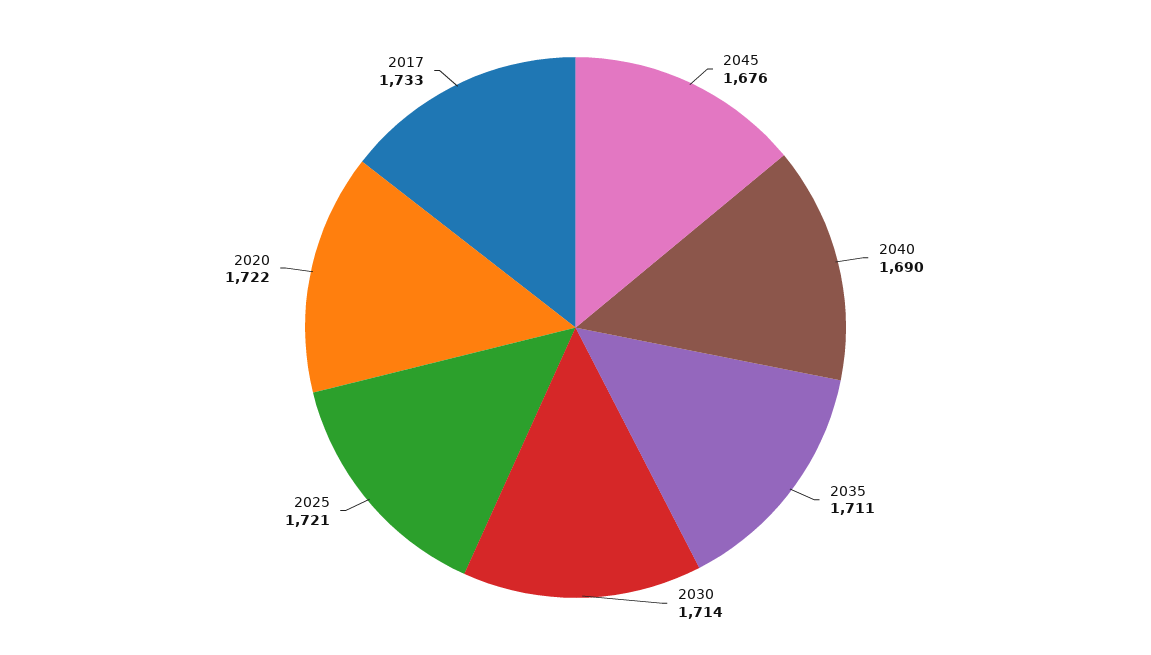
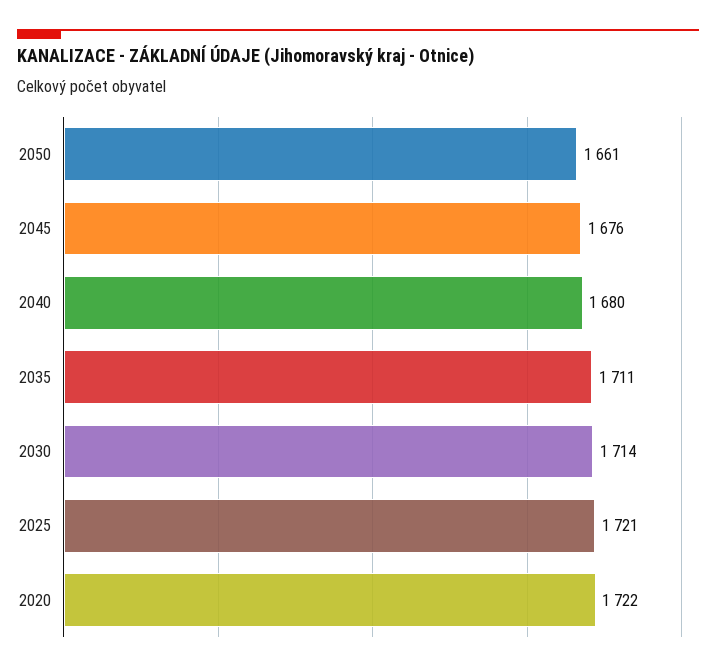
2040: 1690 -> 1680
2017: 1733 -> none
2050: none -> 1661

